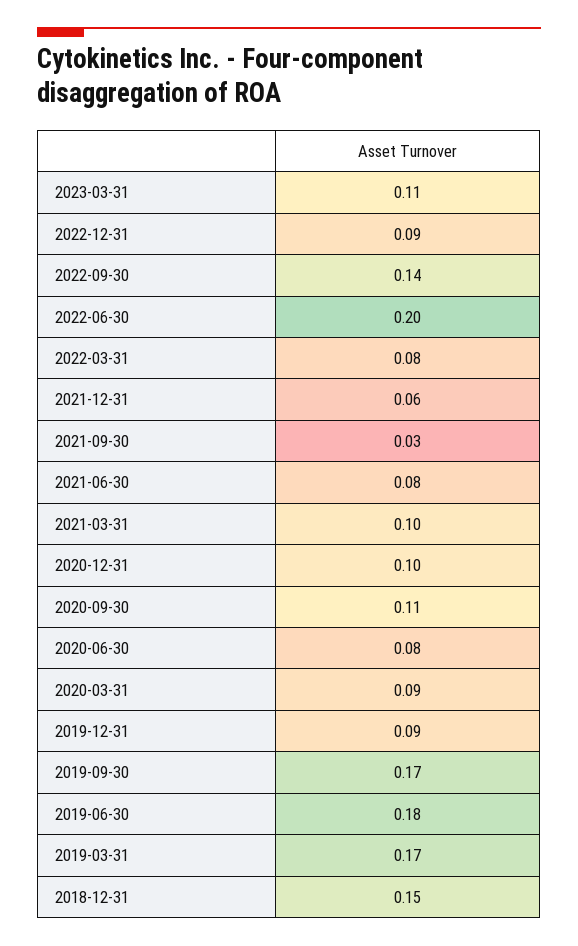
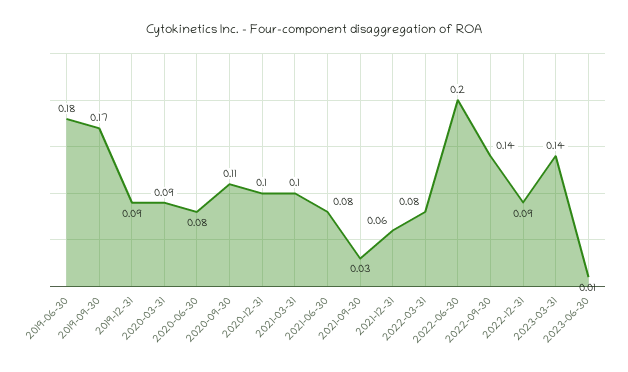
2023-03-31: 0.11 -> 0.14
2019-03-31: 0.17 -> none
2018-12-31: 0.15 -> none
2023-06-30: none -> 0.01

